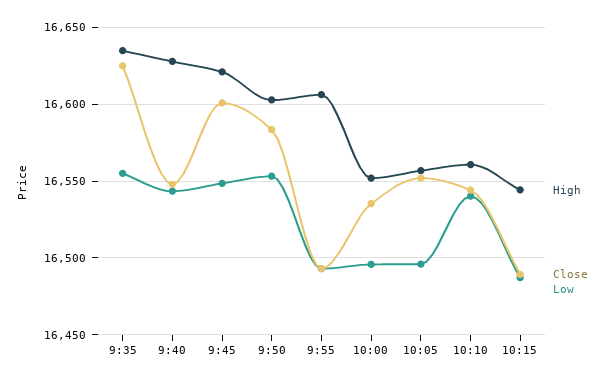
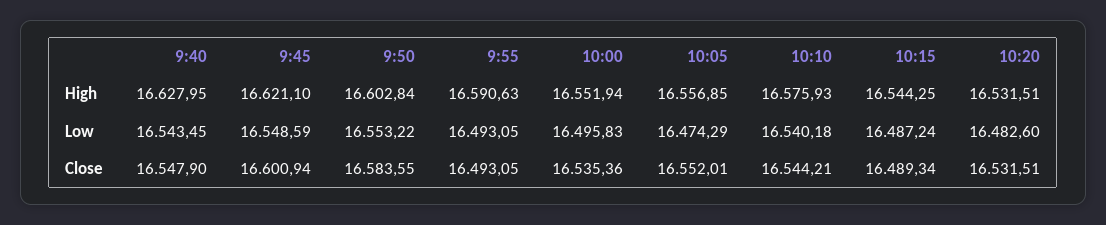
High, 9:35: 16635 -> none
Close, 9:35: 16625 -> none
Low, 9:35: 16555 -> none
High, 9:55: 16605 -> 16590.63
Low, 10:05: 16495 -> 16474.29
High, 10:10: 16560 -> 16575.93
High, 10:20: none -> 16531.51
Low, 10:20: none -> 16482.6
Close, 10:20: none -> 16531.51

